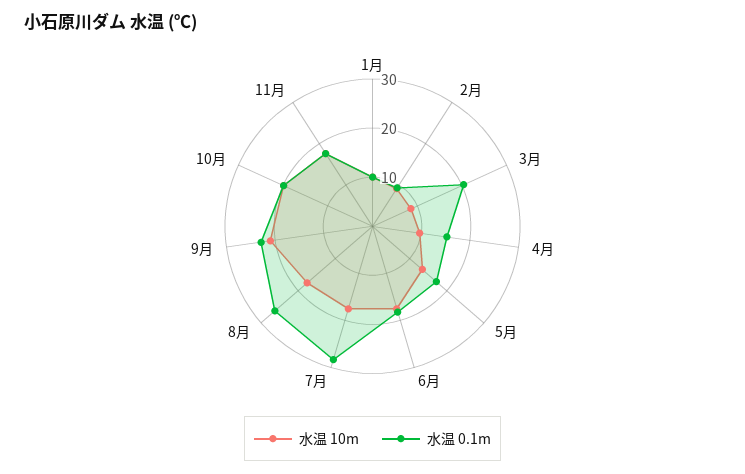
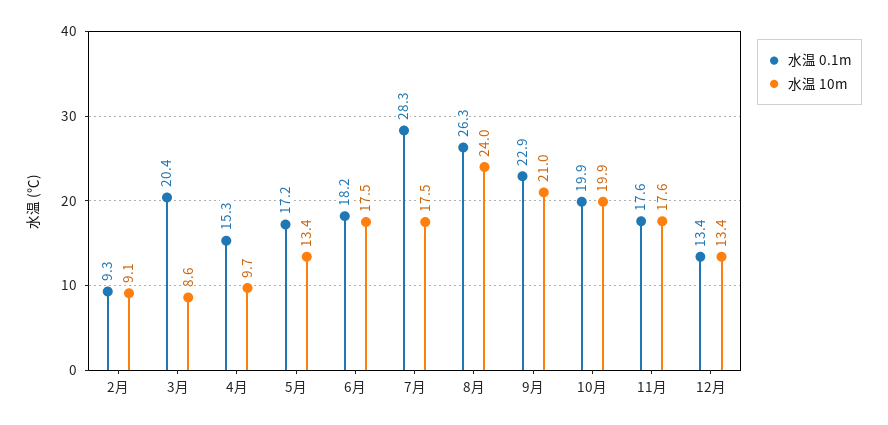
水温 10m, 1月: 10 -> none
水温 0.1m, 1月: 10 -> none
水温 10m, 8月: 18 -> 24
水温 0.1m, 12月: none -> 13.4
水温 10m, 12月: none -> 13.4

